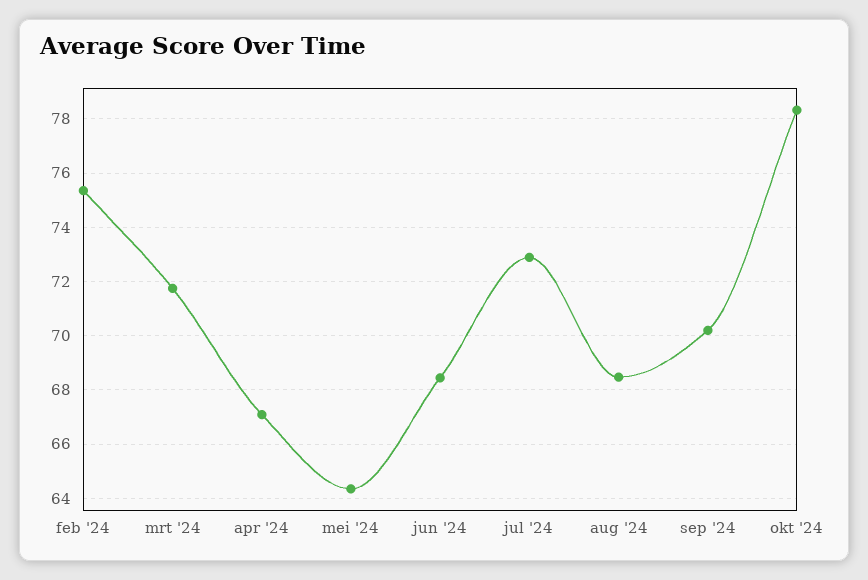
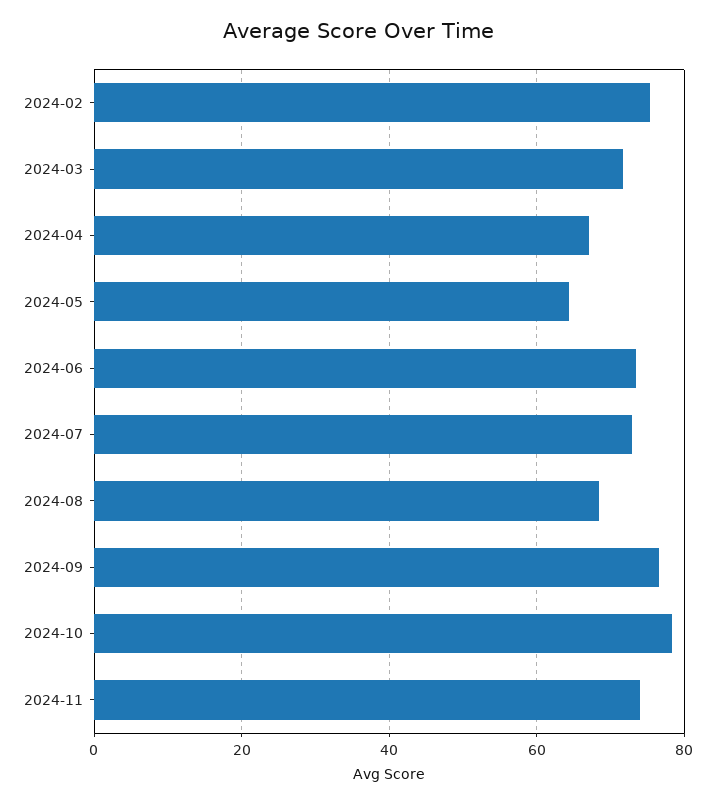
jun '24: 68.5 -> 74
sep '24: 70.25 -> 76
2024-11: none -> 74

